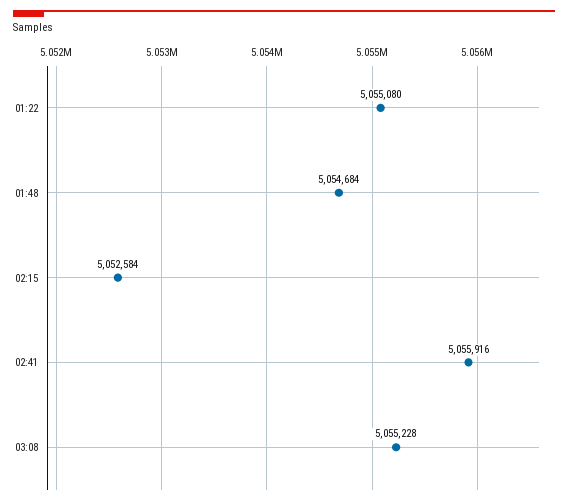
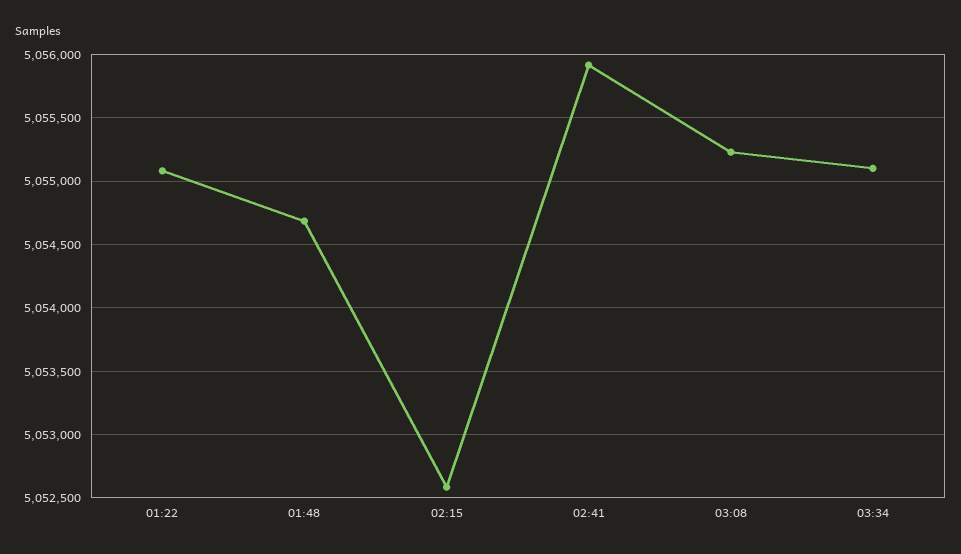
03:34: none -> 5055100

